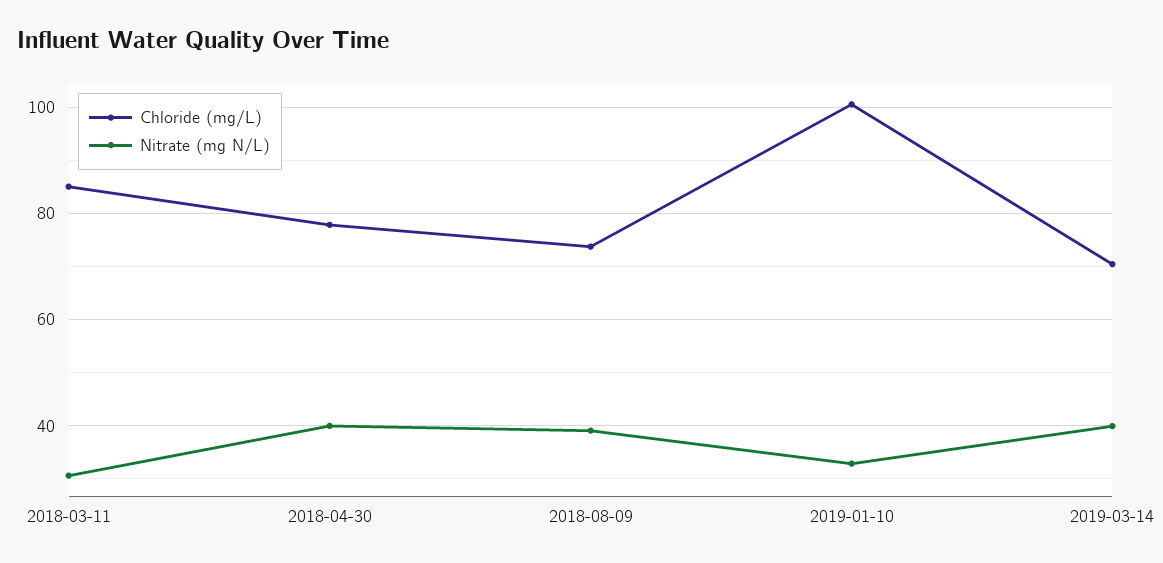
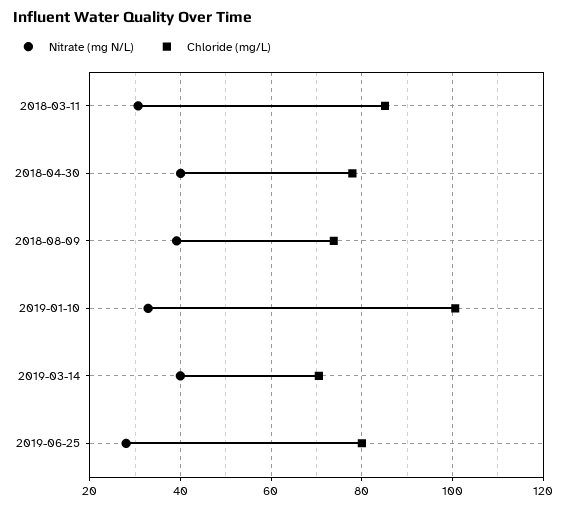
Nitrate (mg N/L), 2019-06-25: none -> 28
Chloride (mg/L), 2019-06-25: none -> 80

